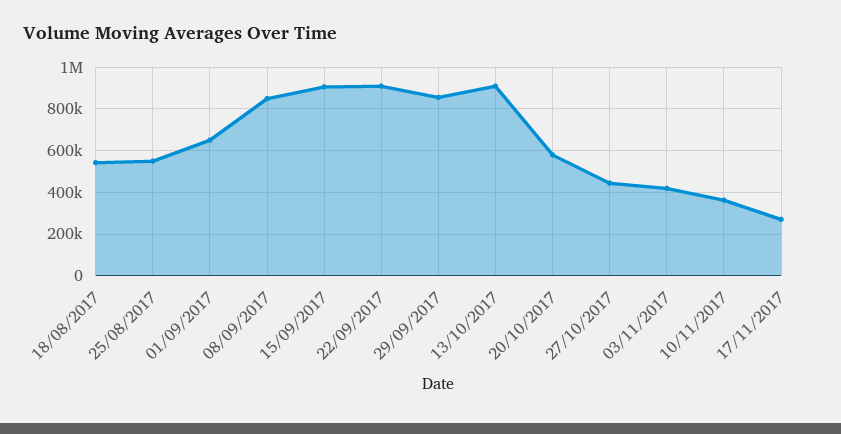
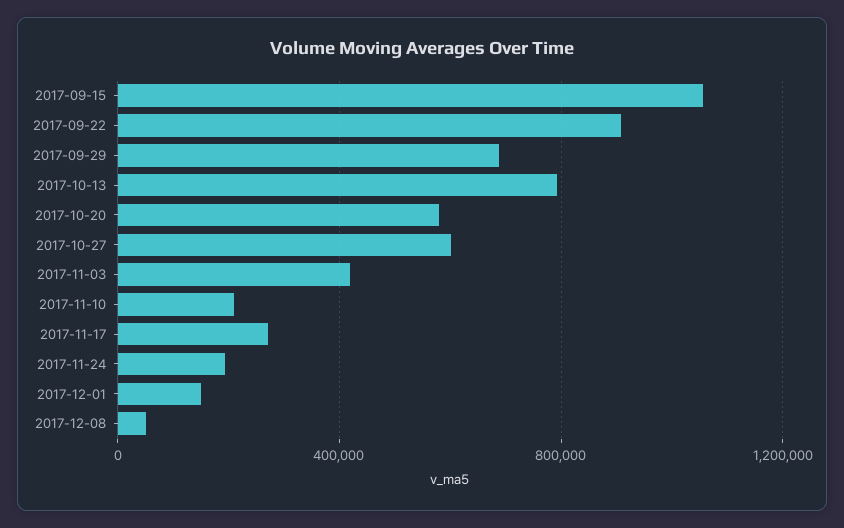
18/08/2017: 550000 -> none
25/08/2017: 550000 -> none
01/09/2017: 650000 -> none
08/09/2017: 850000 -> none
15/09/2017: 900000 -> 1050000
29/09/2017: 850000 -> 700000
13/10/2017: 900000 -> 800000
27/10/2017: 450000 -> 600000
10/11/2017: 350000 -> 200000
2017-11-24: none -> 200000
2017-12-01: none -> 150000
2017-12-08: none -> 50000

